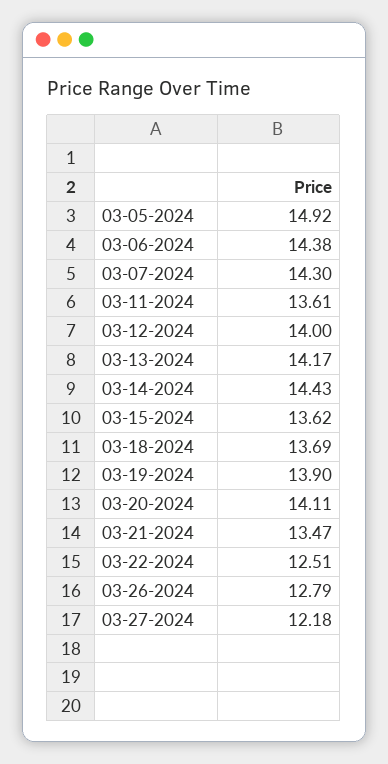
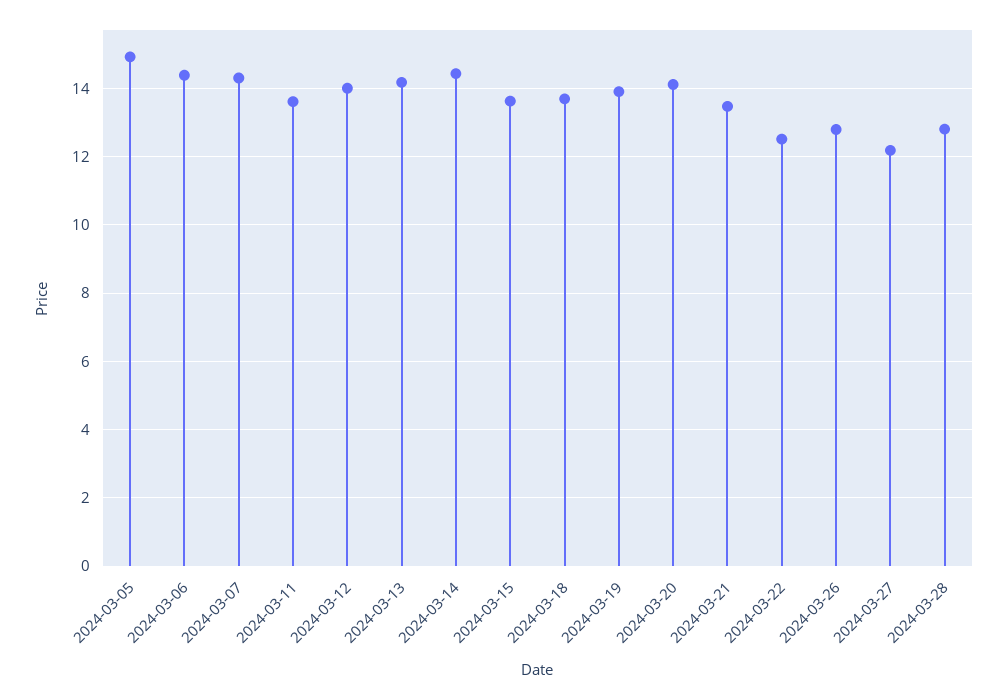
2024-03-28: none -> 12.8

